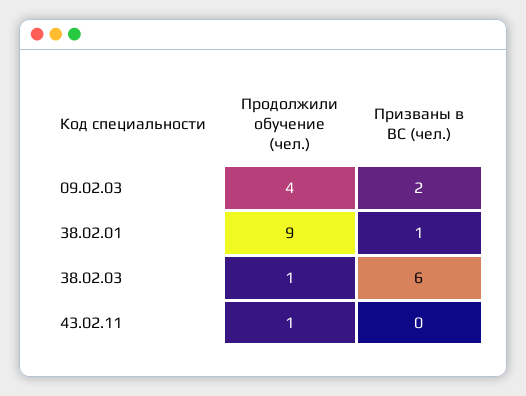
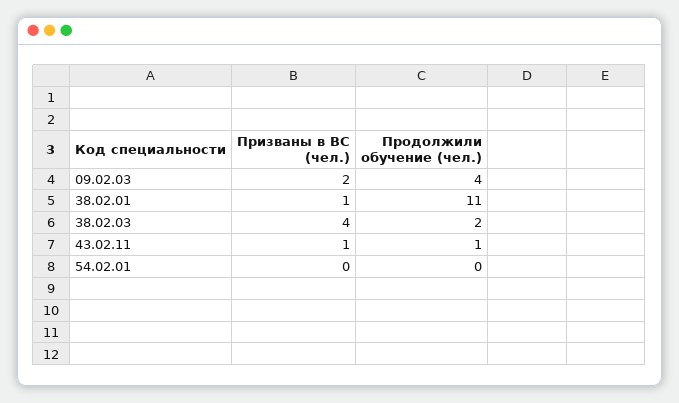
Продолжили обучение (чел.), 38.02.01: 9 -> 11
Продолжили обучение (чел.), 38.02.03: 1 -> 2
Призваны в ВС (чел.), 38.02.03: 6 -> 4
Призваны в ВС (чел.), 43.02.11: 0 -> 1
Призваны в ВС (чел.), 54.02.01: none -> 0
Продолжили обучение (чел.), 54.02.01: none -> 0

